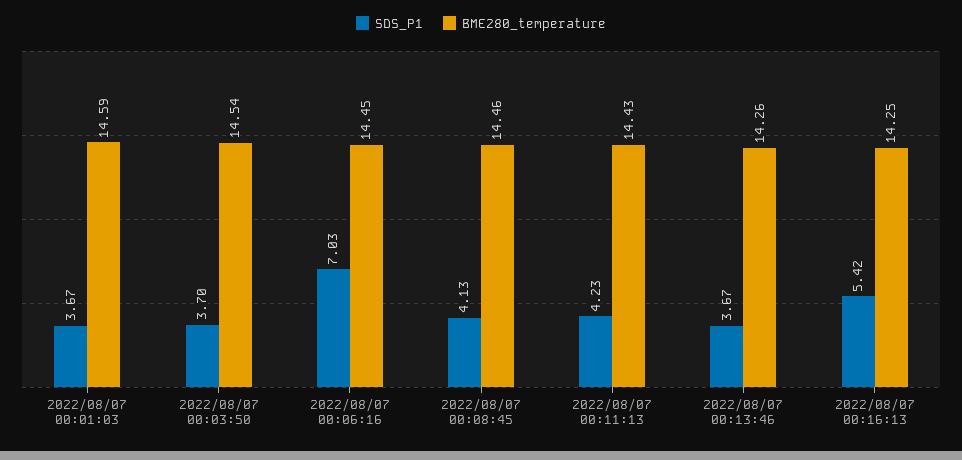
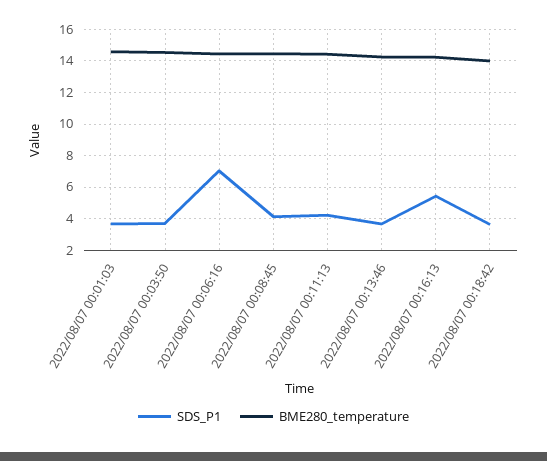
SDS_P1, 2022/08/07 00:18:42: none -> 3.5
BME280_temperature, 2022/08/07 00:18:42: none -> 14

